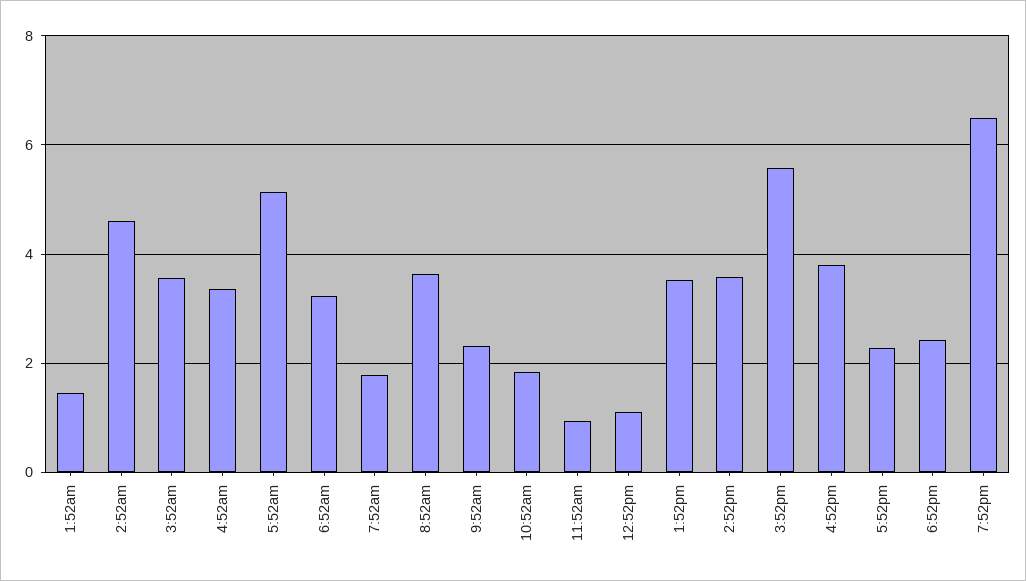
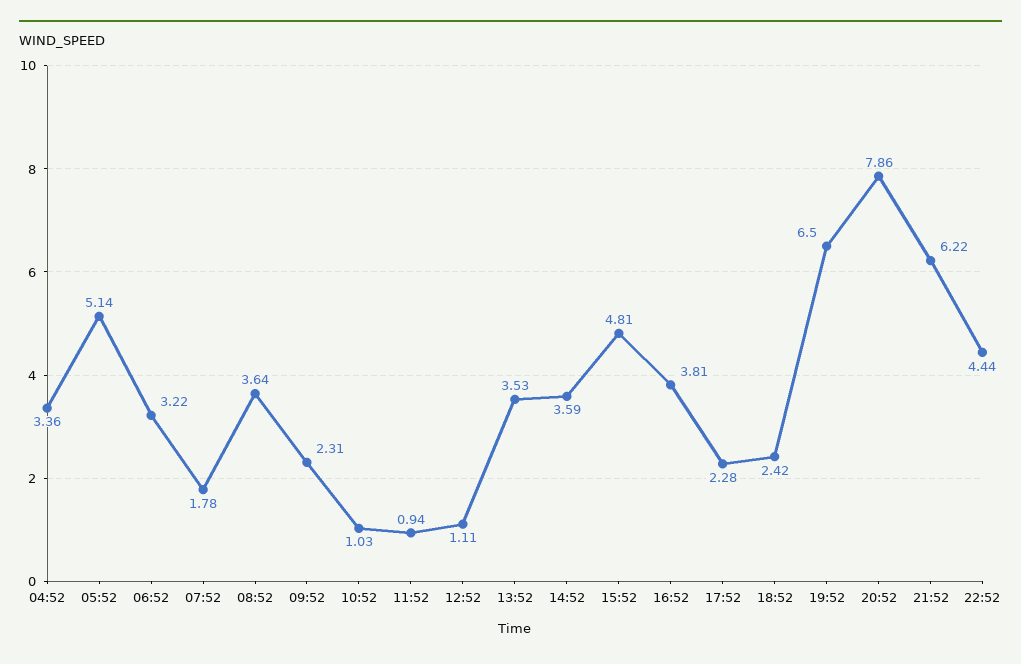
1:52am: 1.4 -> none
2:52am: 4.6 -> none
3:52am: 3.6 -> none
10:52am: 1.8 -> 1.03
3:52pm: 5.6 -> 4.81
20:52: none -> 7.86
21:52: none -> 6.22
22:52: none -> 4.44

